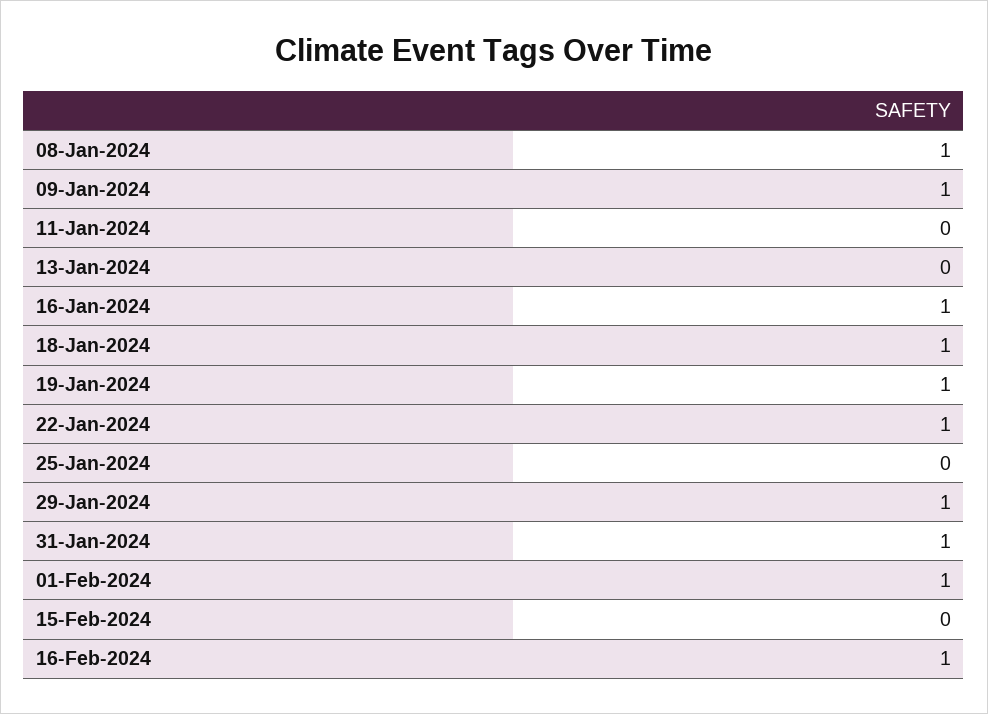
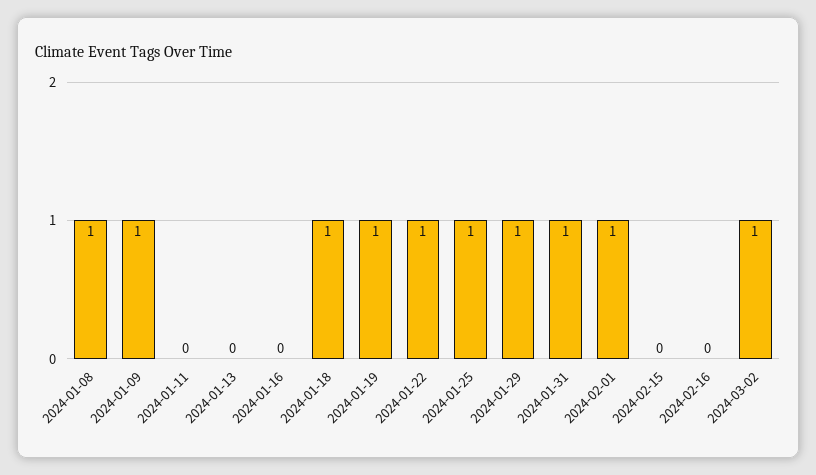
16-Jan-2024: 1 -> 0
25-Jan-2024: 0 -> 1
16-Feb-2024: 1 -> 0
2024-03-02: none -> 1

